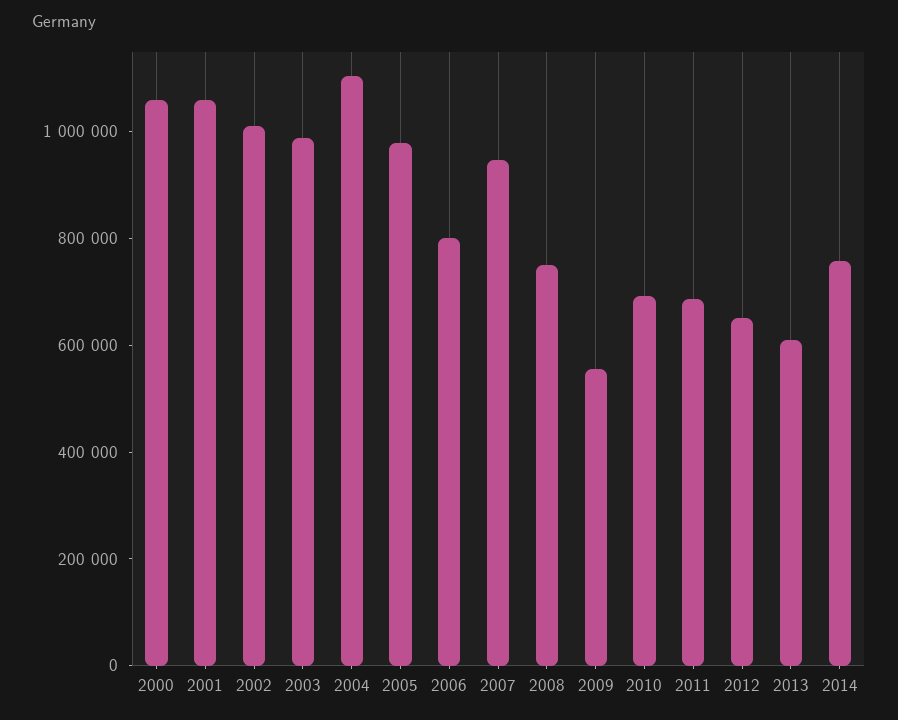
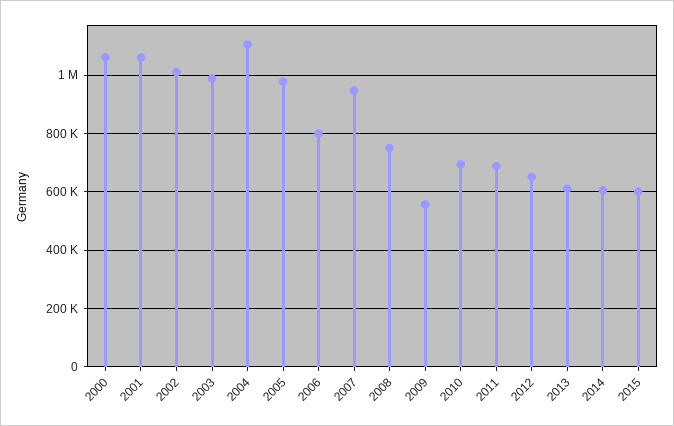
2014: 750000 -> 600000
2015: none -> 600000

